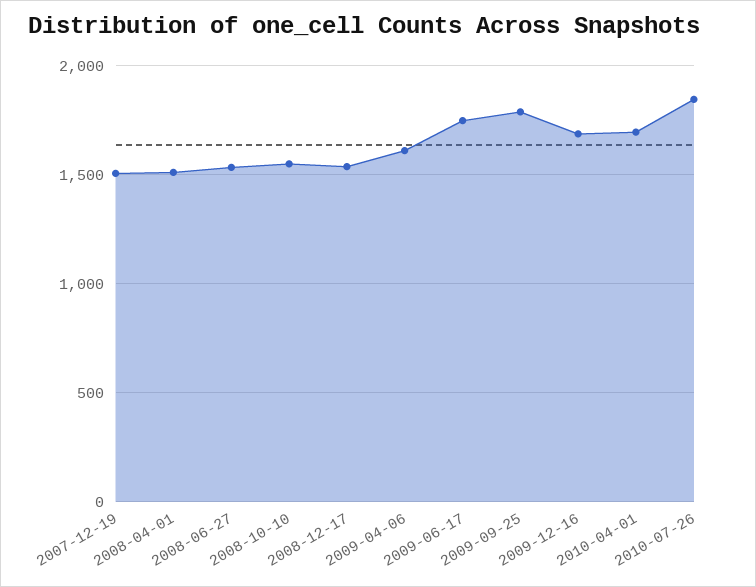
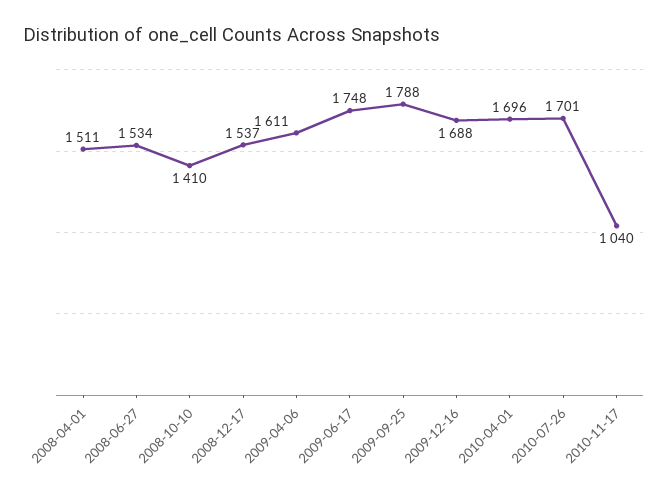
2007-12-19: 1500 -> none
2008-10-10: 1550 -> 1410
2010-07-26: 1850 -> 1701
2010-11-17: none -> 1040

